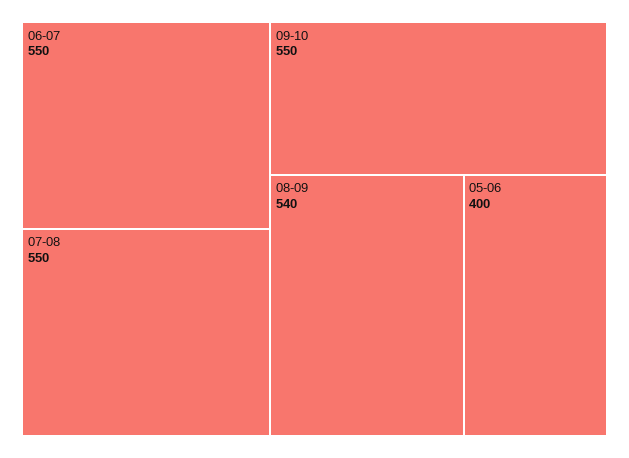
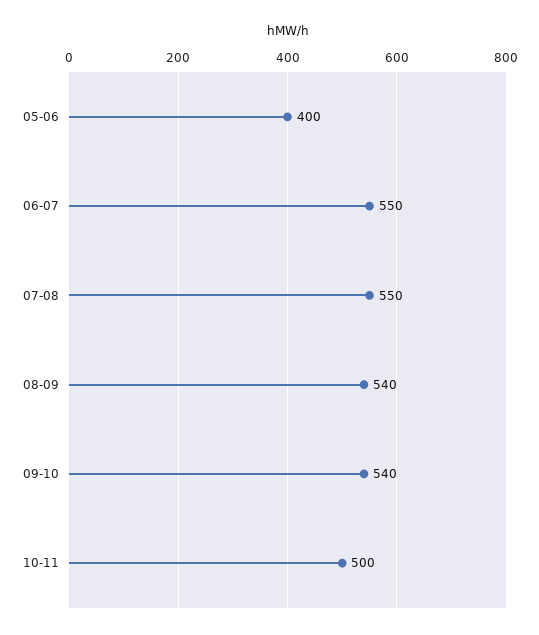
09-10: 550 -> 540
10-11: none -> 500

